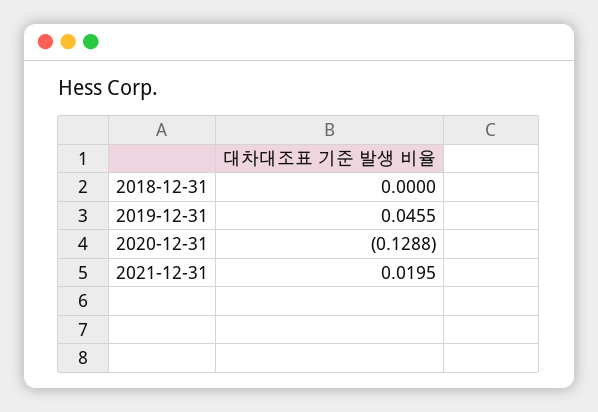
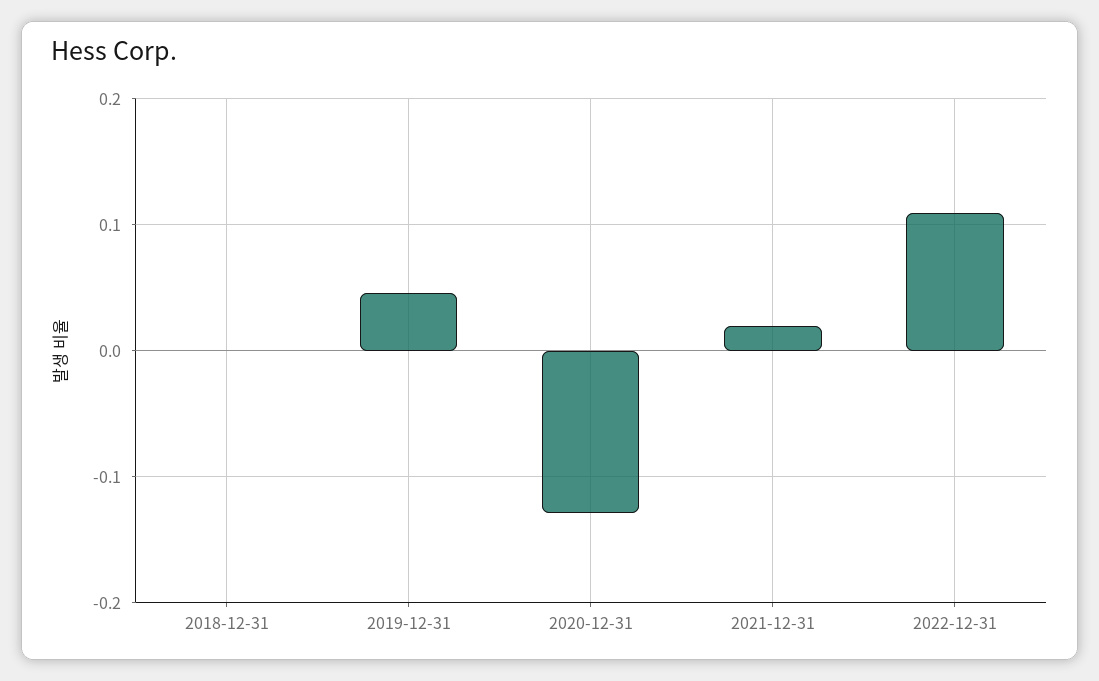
2022-12-31: none -> 0.11

